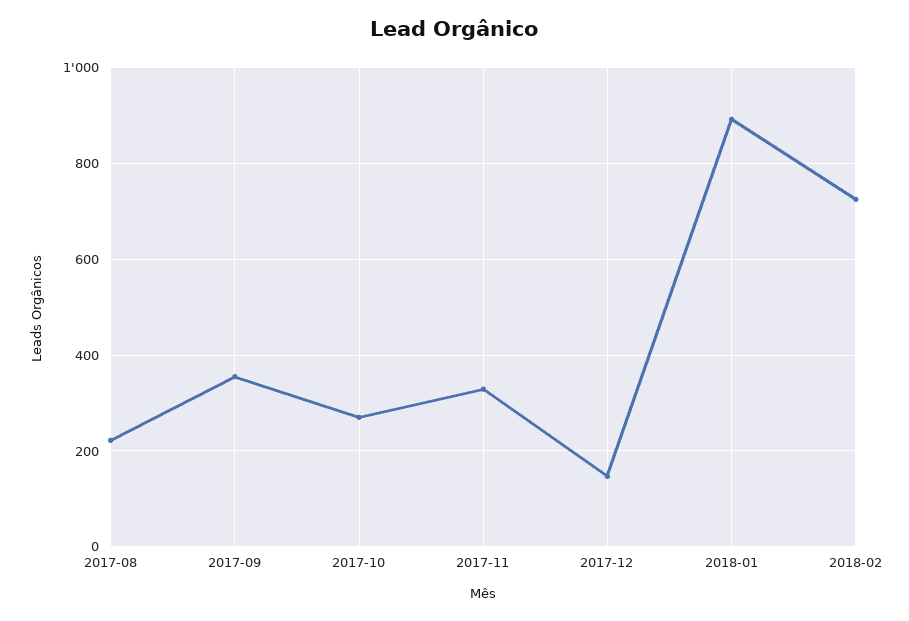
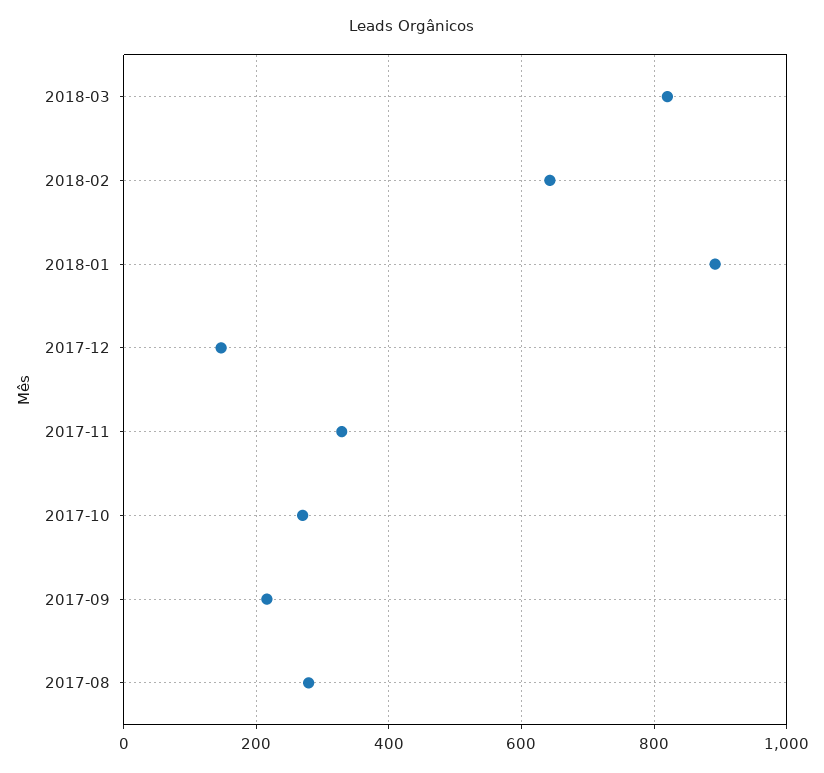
2017-08: 220 -> 280
2017-09: 360 -> 220
2018-02: 720 -> 640
2018-03: none -> 820

